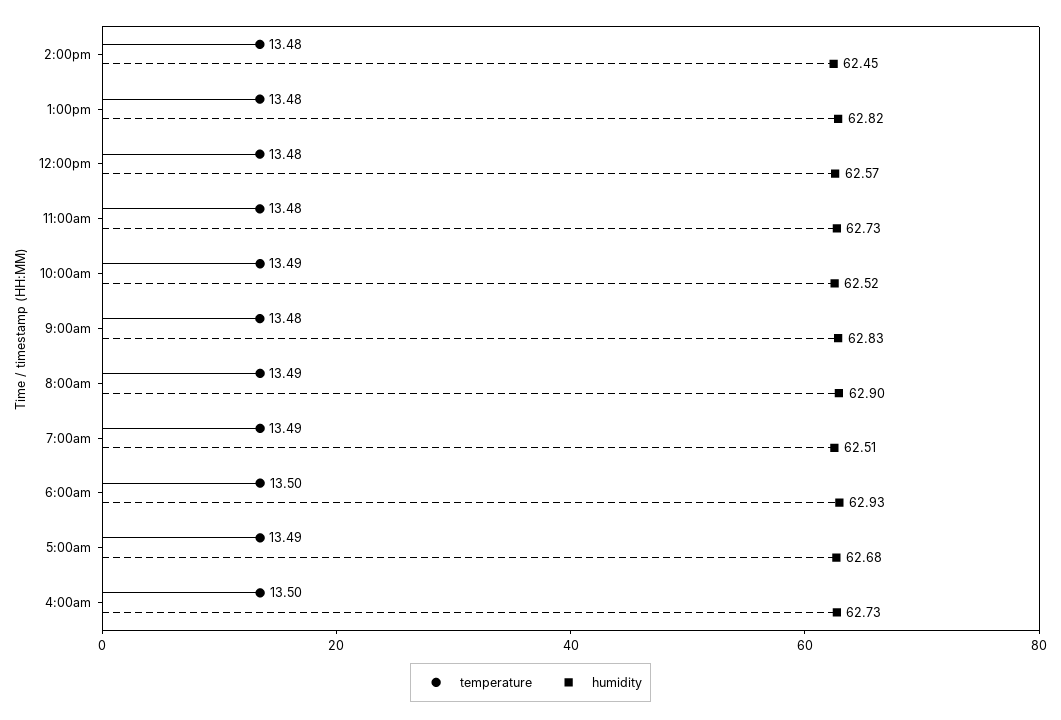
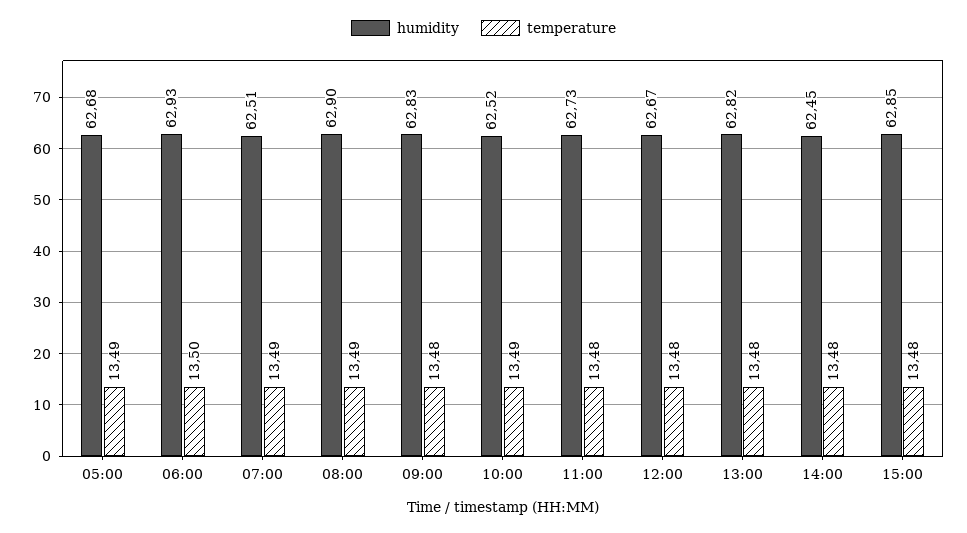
humidity, 12:00pm: 62.57 -> 62.67
temperature, 4:00am: 13.5 -> none
humidity, 4:00am: 62.73 -> none
humidity, 15:00: none -> 62.85
temperature, 15:00: none -> 13.48

